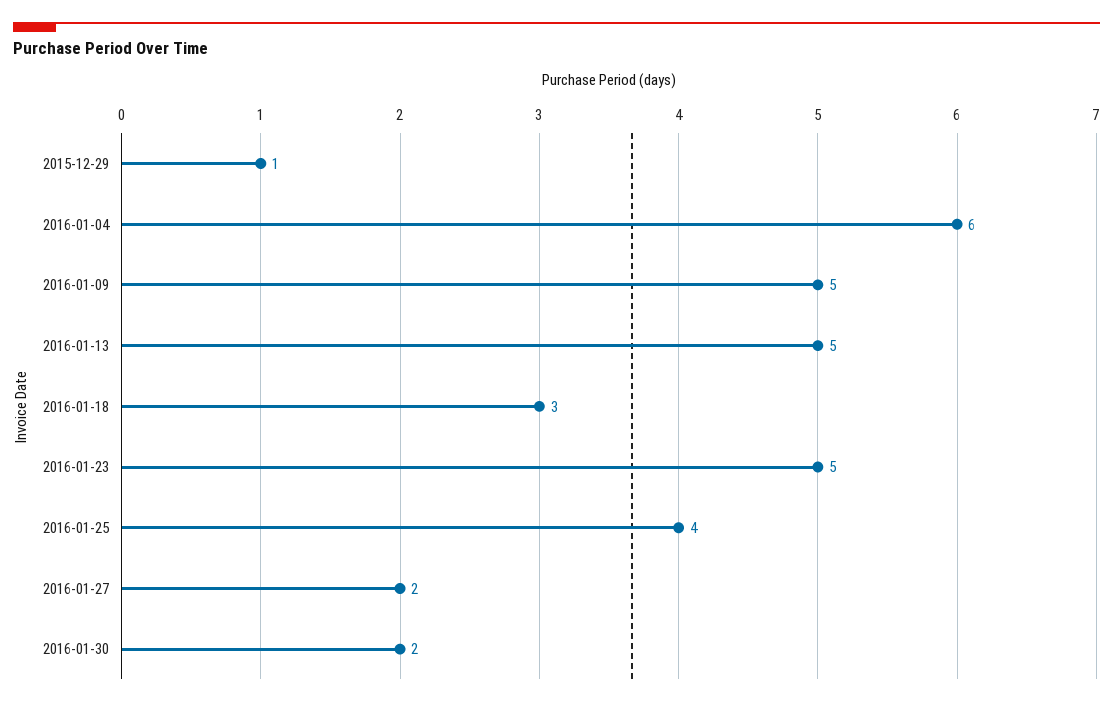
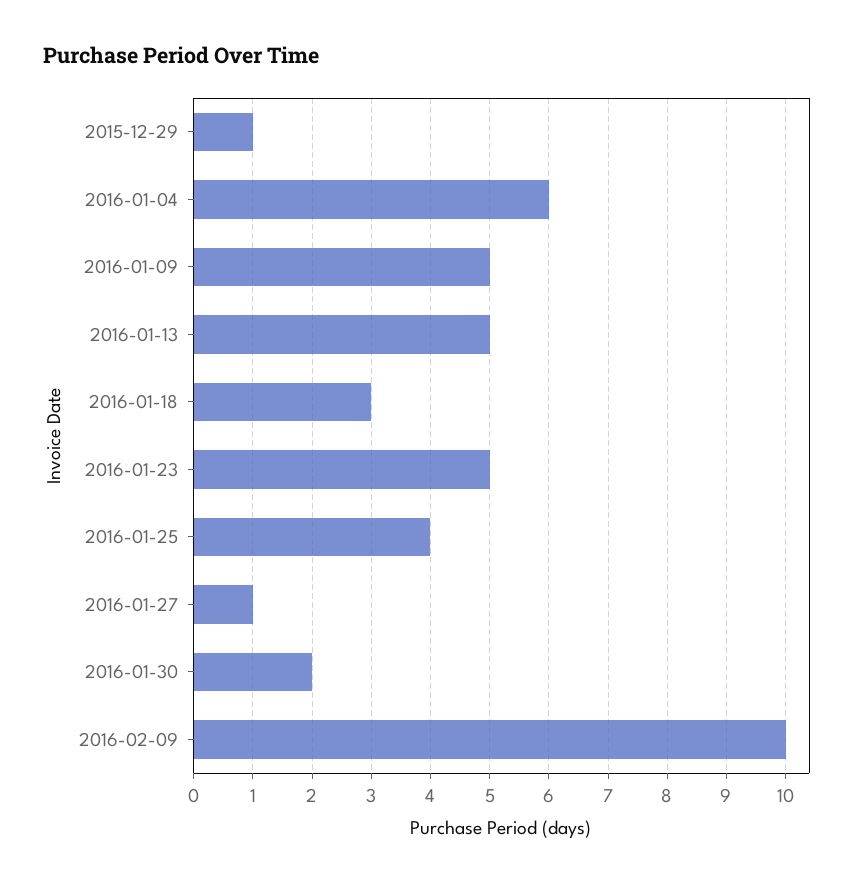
2016-01-27: 2 -> 1
2016-02-09: none -> 10

